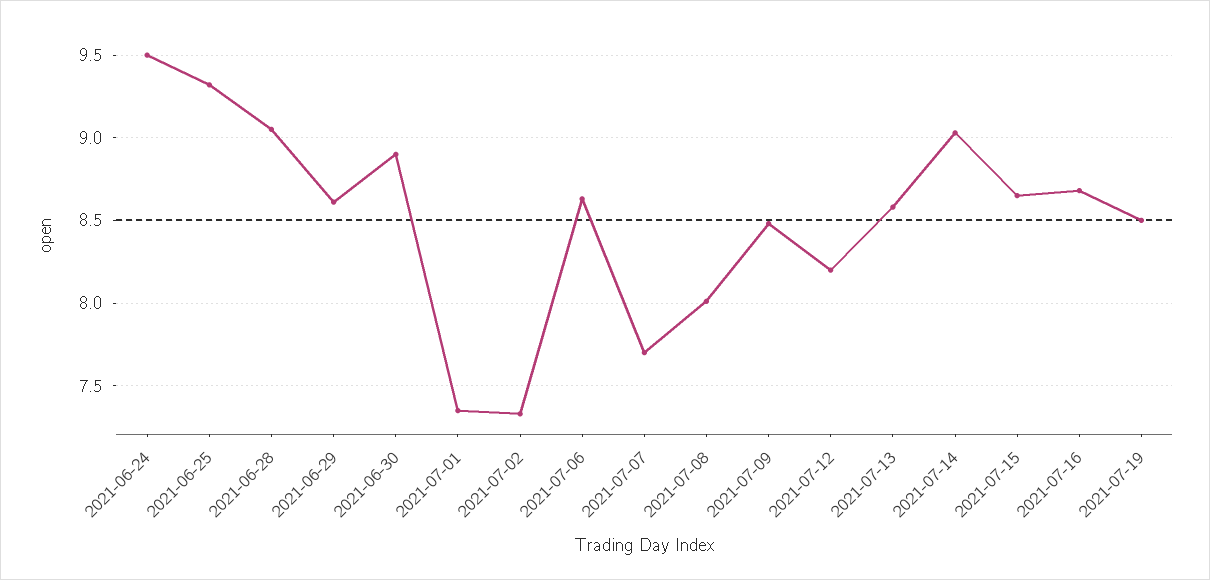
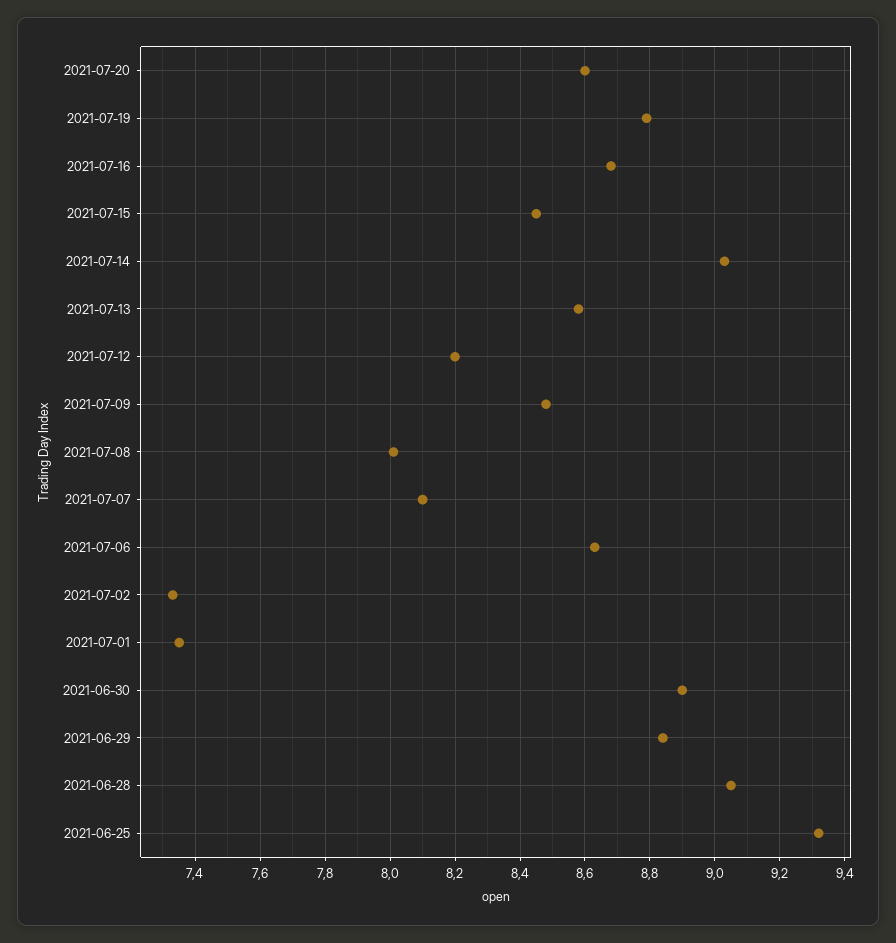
2021-06-24: 9.5 -> none
2021-06-29: 8.6 -> 8.85
2021-07-07: 7.7 -> 8.1
2021-07-15: 8.65 -> 8.45
2021-07-19: 8.5 -> 8.8
2021-07-20: none -> 8.6

